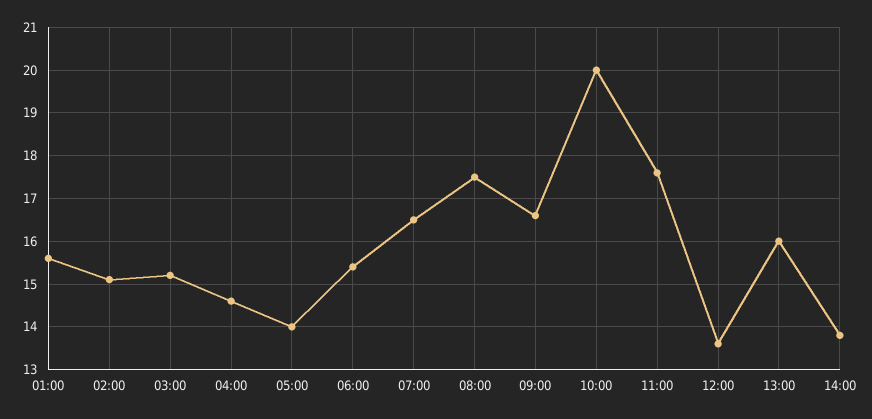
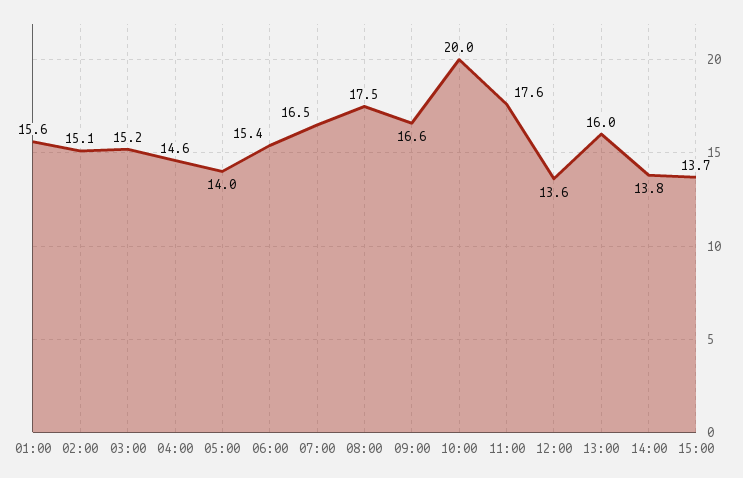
15:00: none -> 13.7

